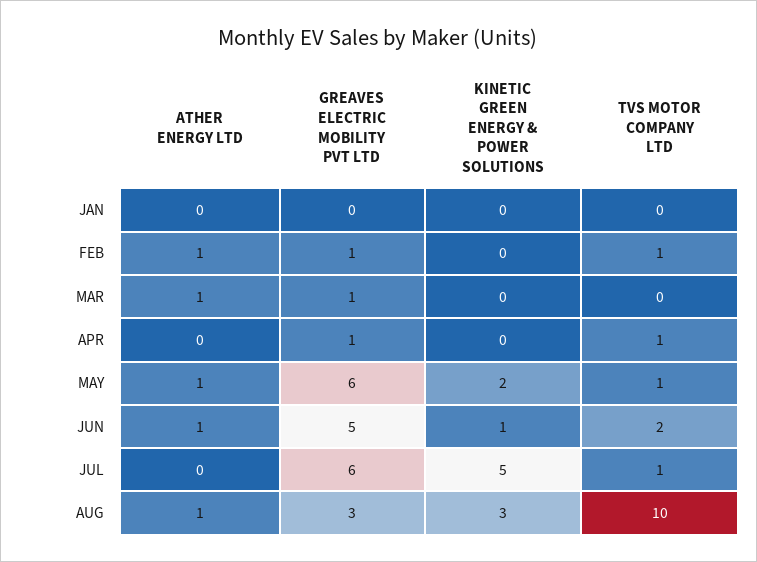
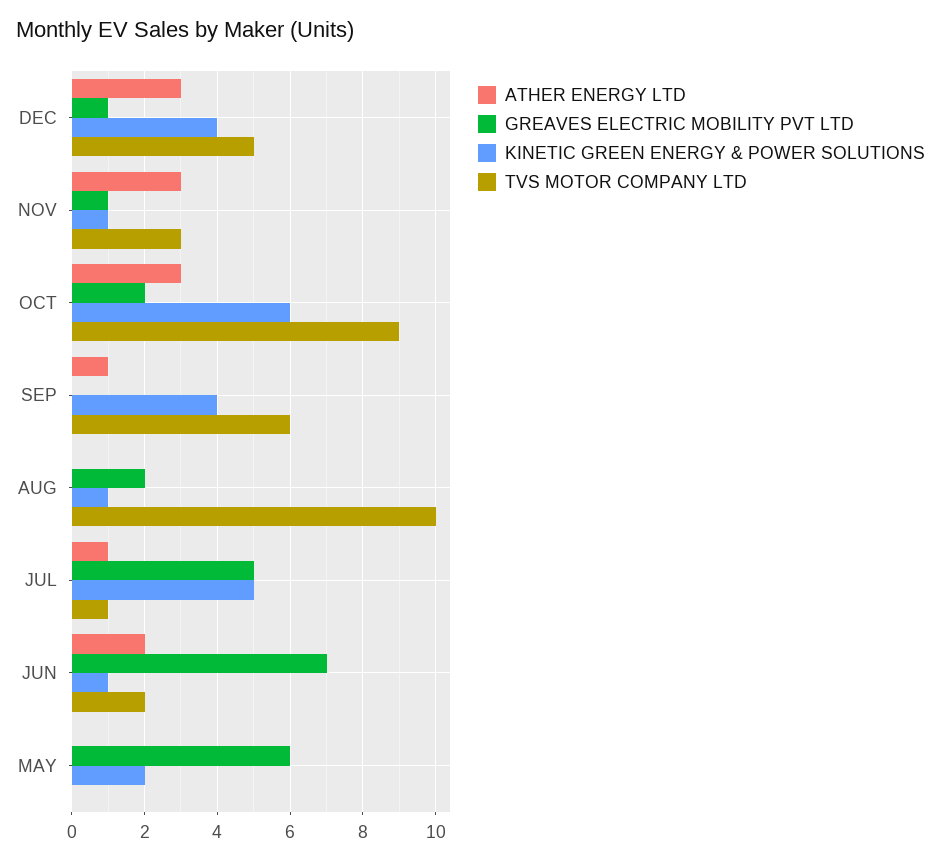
ATHER ENERGY LTD, JAN: 0 -> none
GREAVES ELECTRIC MOBILITY PVT LTD, JAN: 0 -> none
KINETIC GREEN ENERGY & POWER SOLUTIONS, JAN: 0 -> none
TVS MOTOR COMPANY LTD, JAN: 0 -> none
ATHER ENERGY LTD, FEB: 1 -> none
GREAVES ELECTRIC MOBILITY PVT LTD, FEB: 1 -> none
KINETIC GREEN ENERGY & POWER SOLUTIONS, FEB: 0 -> none
TVS MOTOR COMPANY LTD, FEB: 1 -> none
ATHER ENERGY LTD, MAR: 1 -> none
GREAVES ELECTRIC MOBILITY PVT LTD, MAR: 1 -> none
KINETIC GREEN ENERGY & POWER SOLUTIONS, MAR: 0 -> none
TVS MOTOR COMPANY LTD, MAR: 0 -> none
ATHER ENERGY LTD, APR: 0 -> none
GREAVES ELECTRIC MOBILITY PVT LTD, APR: 1 -> none
KINETIC GREEN ENERGY & POWER SOLUTIONS, APR: 0 -> none
TVS MOTOR COMPANY LTD, APR: 1 -> none
ATHER ENERGY LTD, MAY: 1 -> 0
TVS MOTOR COMPANY LTD, MAY: 1 -> 0
ATHER ENERGY LTD, JUN: 1 -> 2
GREAVES ELECTRIC MOBILITY PVT LTD, JUN: 5 -> 7
ATHER ENERGY LTD, JUL: 0 -> 1
GREAVES ELECTRIC MOBILITY PVT LTD, JUL: 6 -> 5
ATHER ENERGY LTD, AUG: 1 -> 0
GREAVES ELECTRIC MOBILITY PVT LTD, AUG: 3 -> 2
KINETIC GREEN ENERGY & POWER SOLUTIONS, AUG: 3 -> 1
ATHER ENERGY LTD, DEC: none -> 3
GREAVES ELECTRIC MOBILITY PVT LTD, DEC: none -> 1
KINETIC GREEN ENERGY & POWER SOLUTIONS, DEC: none -> 4
TVS MOTOR COMPANY LTD, DEC: none -> 5
ATHER ENERGY LTD, NOV: none -> 3
GREAVES ELECTRIC MOBILITY PVT LTD, NOV: none -> 1
KINETIC GREEN ENERGY & POWER SOLUTIONS, NOV: none -> 1
TVS MOTOR COMPANY LTD, NOV: none -> 3
ATHER ENERGY LTD, OCT: none -> 3
GREAVES ELECTRIC MOBILITY PVT LTD, OCT: none -> 2
KINETIC GREEN ENERGY & POWER SOLUTIONS, OCT: none -> 6
TVS MOTOR COMPANY LTD, OCT: none -> 9
ATHER ENERGY LTD, SEP: none -> 1
GREAVES ELECTRIC MOBILITY PVT LTD, SEP: none -> 0
KINETIC GREEN ENERGY & POWER SOLUTIONS, SEP: none -> 4
TVS MOTOR COMPANY LTD, SEP: none -> 6

